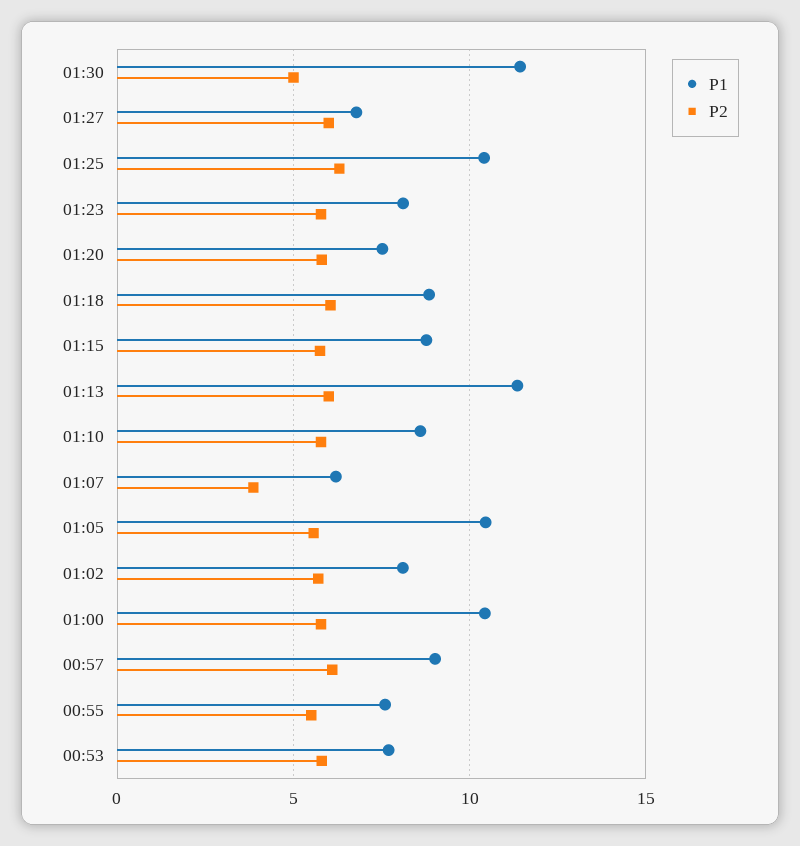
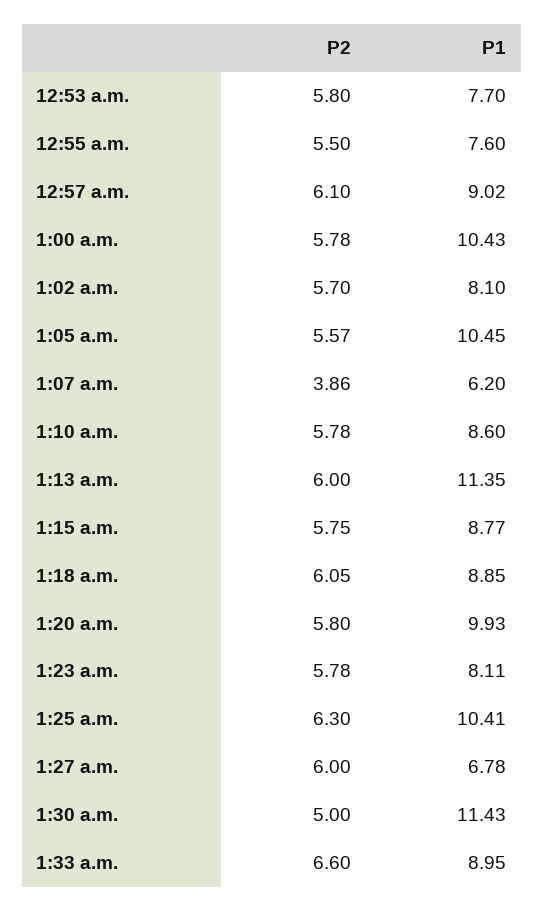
P1, 01:20: 7.5 -> 9.93
P2, 1:33 a.m.: none -> 6.6
P1, 1:33 a.m.: none -> 8.95

